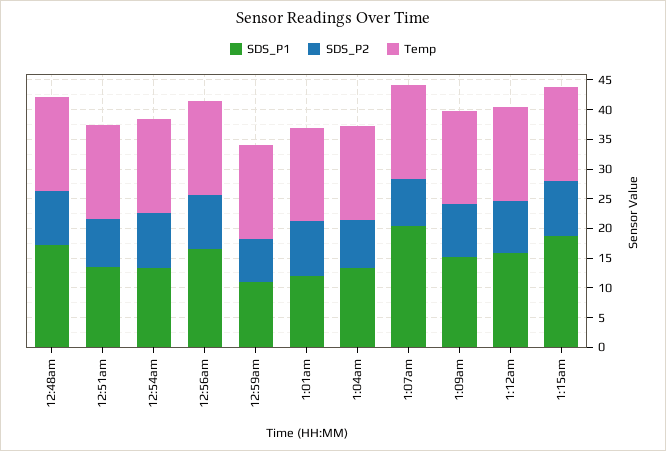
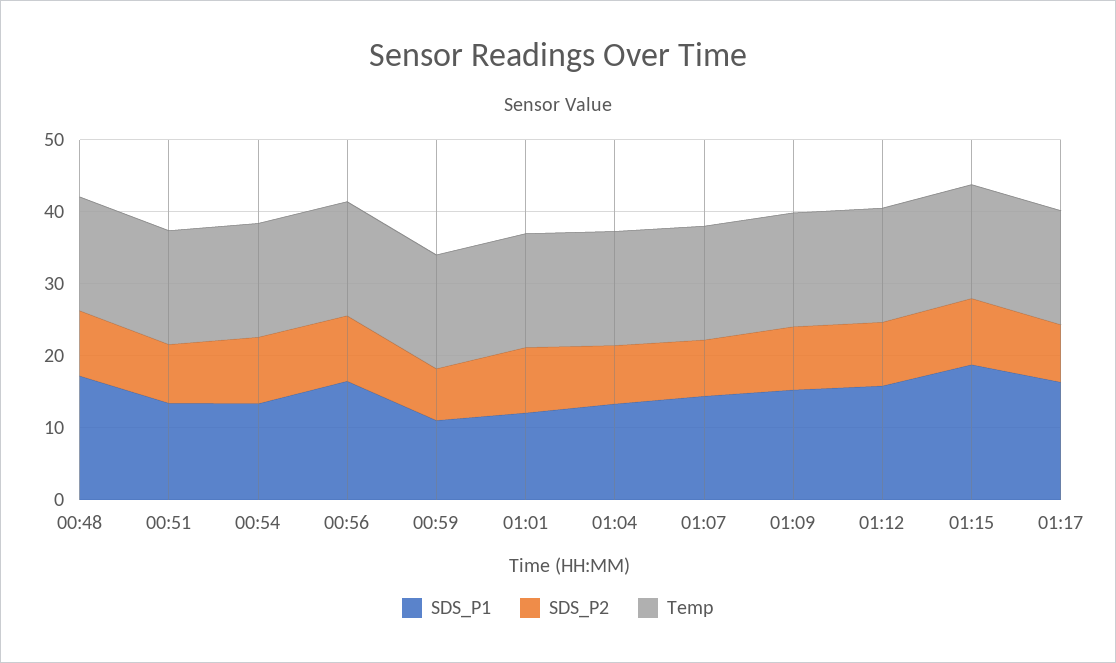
SDS_P1, 1:07am: 20 -> 14
SDS_P1, 01:17: none -> 16
SDS_P2, 01:17: none -> 8
Temp, 01:17: none -> 16

